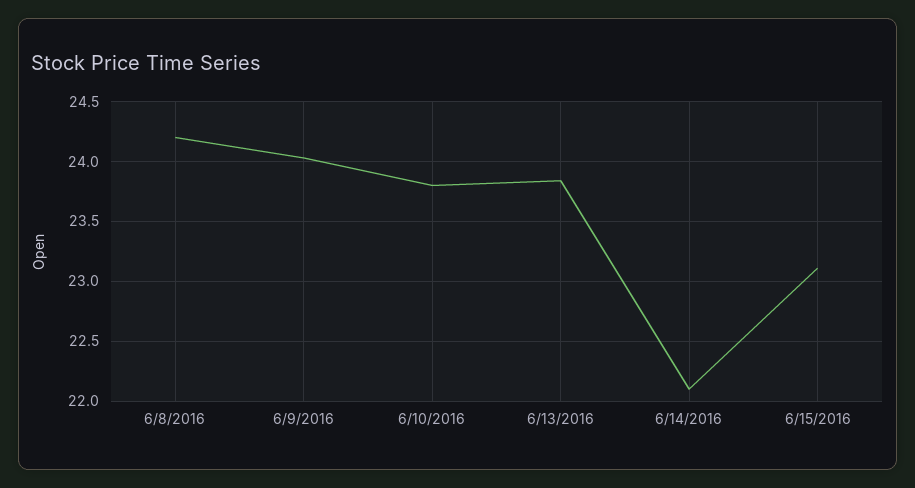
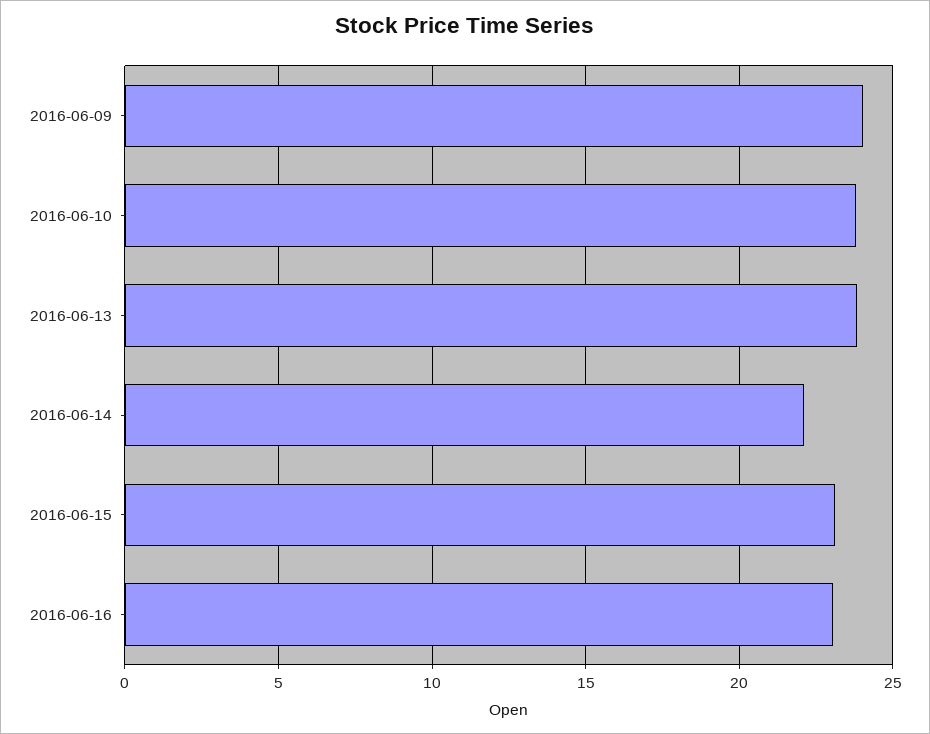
6/8/2016: 24.2 -> none
2016-06-16: none -> 23

